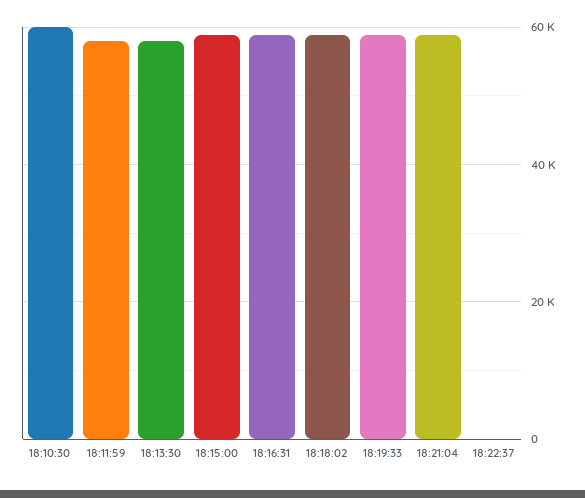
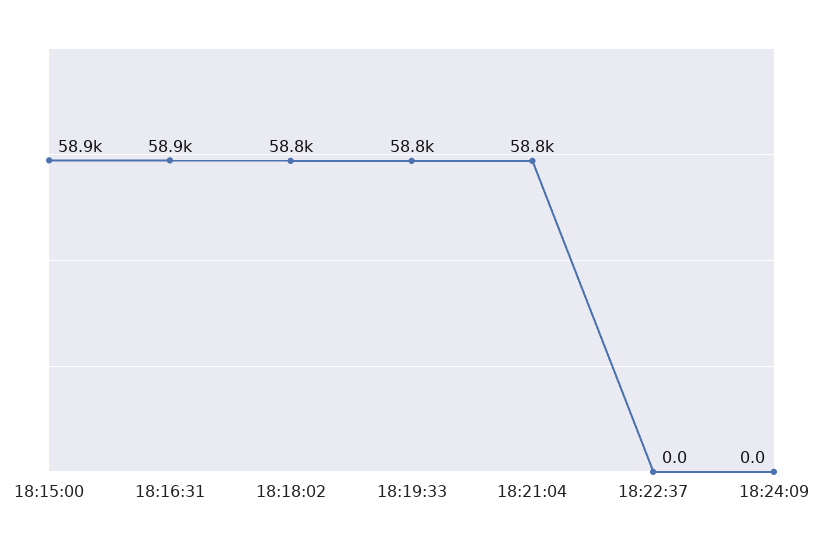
18:10:30: 60000 -> none
18:11:59: 58000 -> none
18:13:30: 58000 -> none
18:24:09: none -> 0

